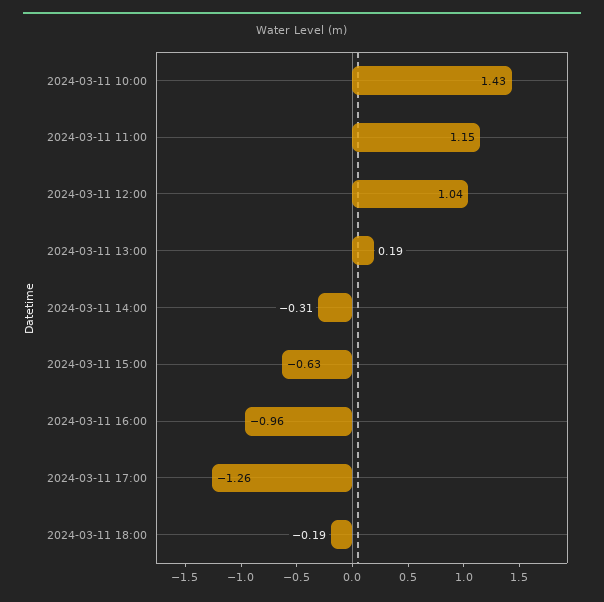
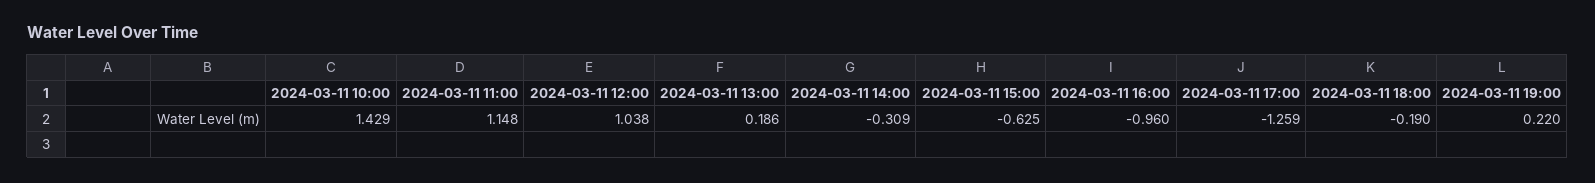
2024-03-11 19:00: none -> 0.22

